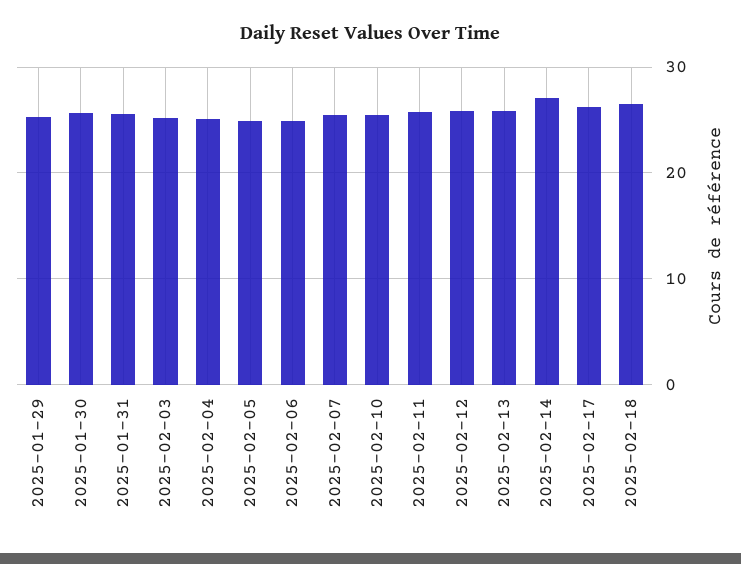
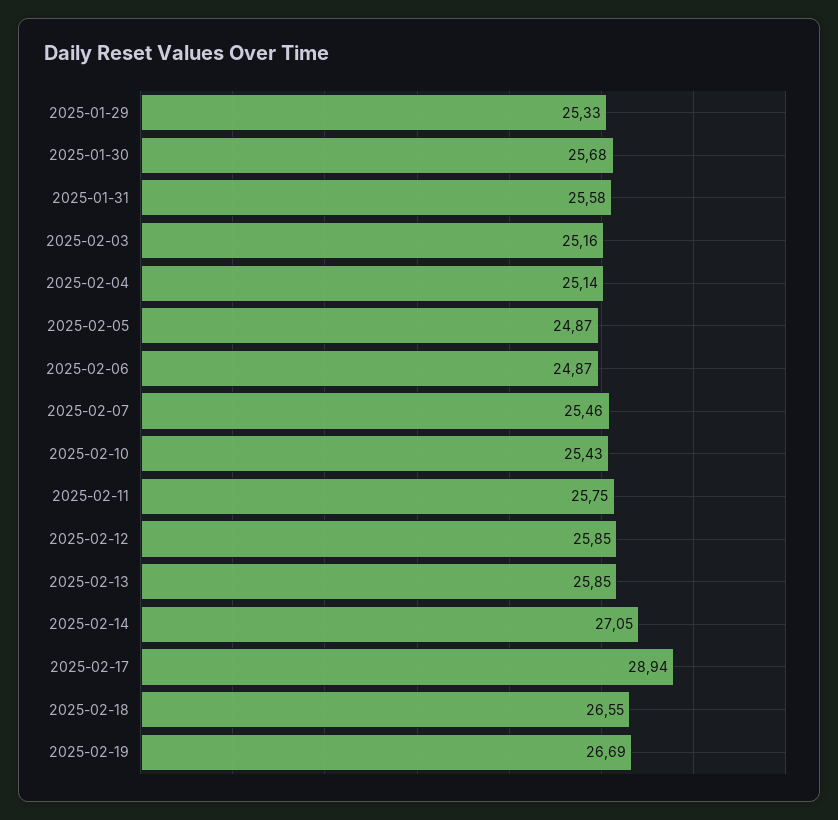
2025-02-17: 26 -> 28.94
2025-02-19: none -> 26.69

